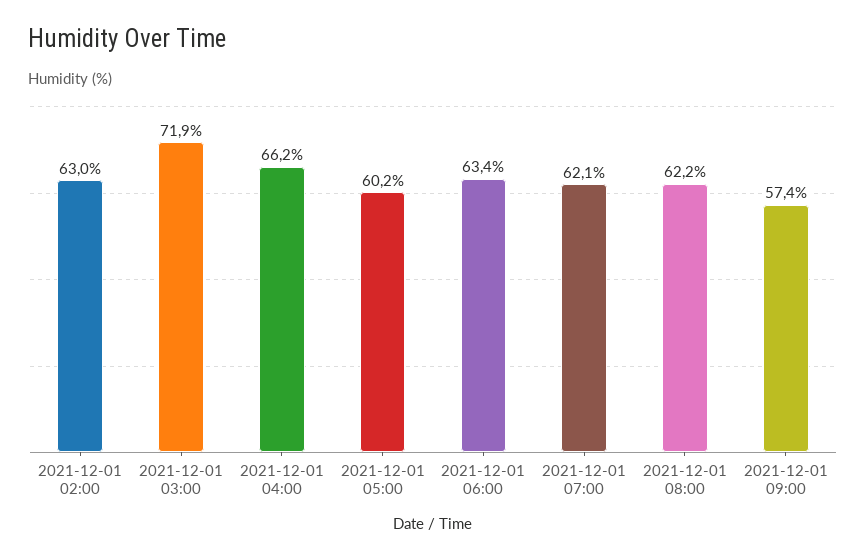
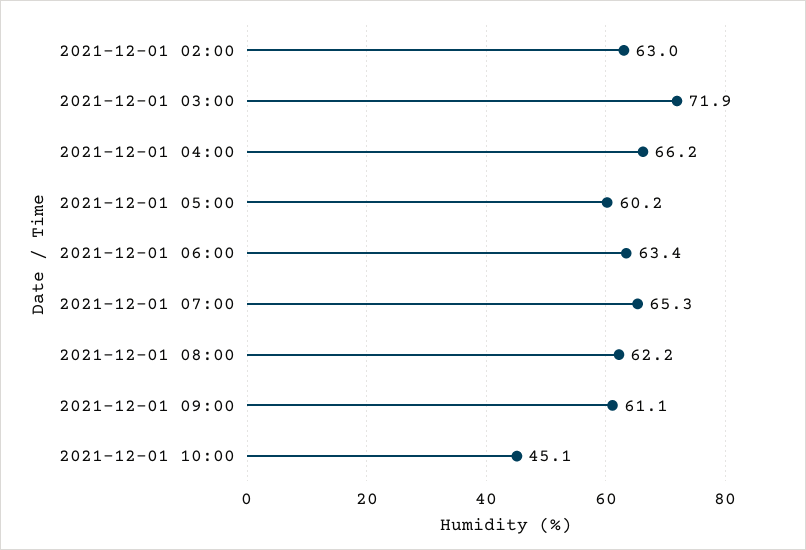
2021-12-01 07:00: 62.1 -> 65.3
2021-12-01 09:00: 57.4 -> 61.1
2021-12-01 10:00: none -> 45.1

